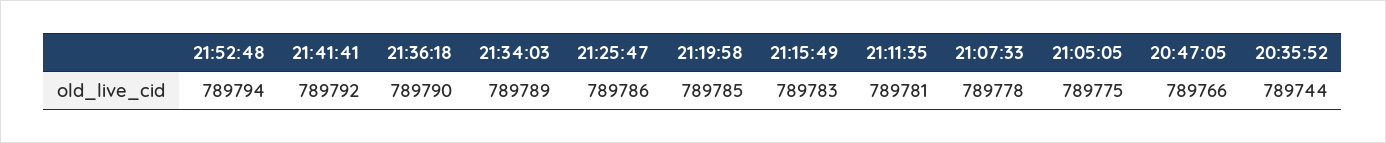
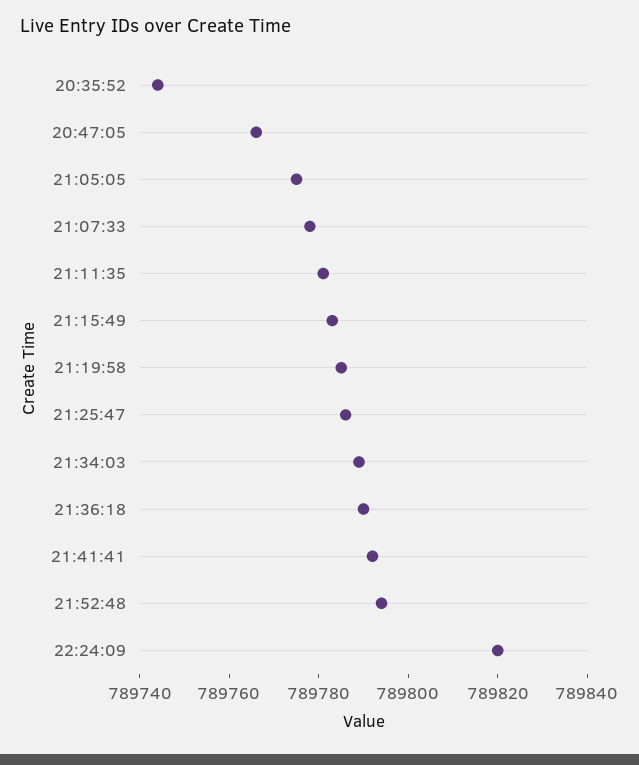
22:24:09: none -> 789820

